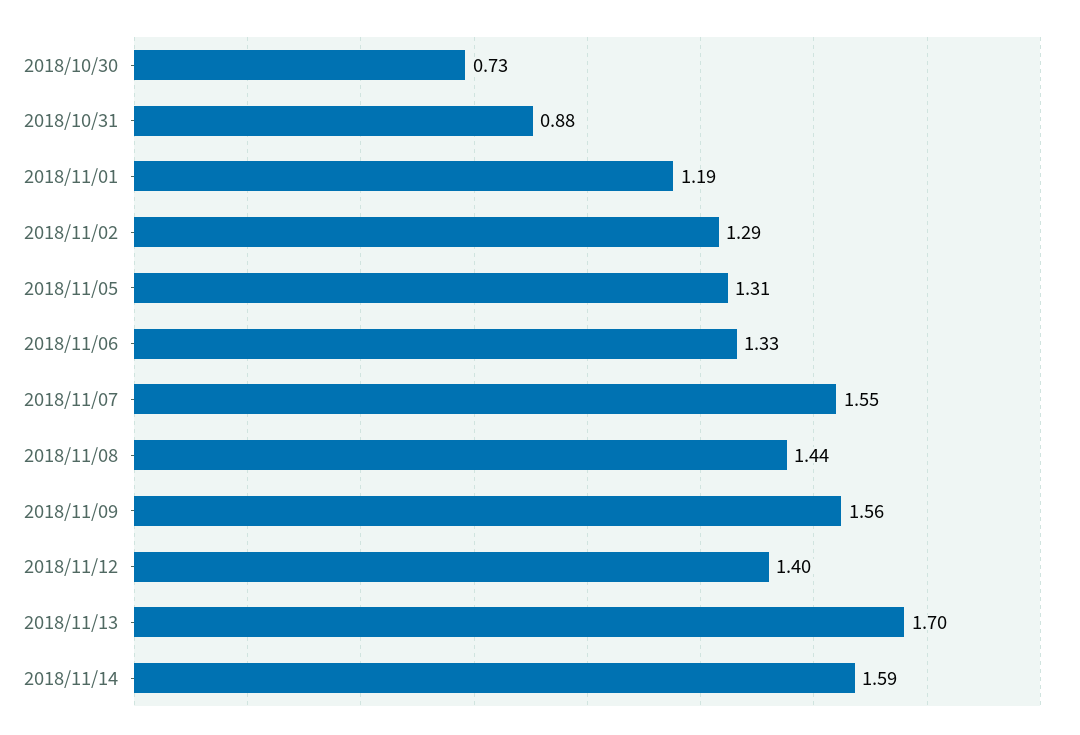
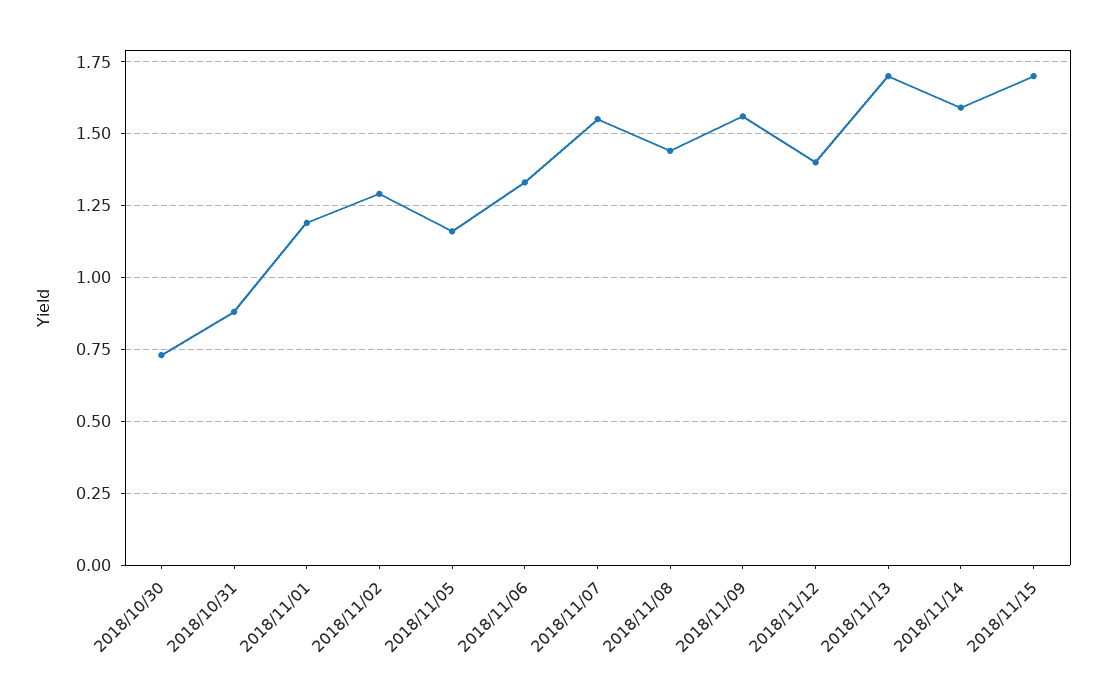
2018/11/05: 1.31 -> 1.15
2018/11/15: none -> 1.7

